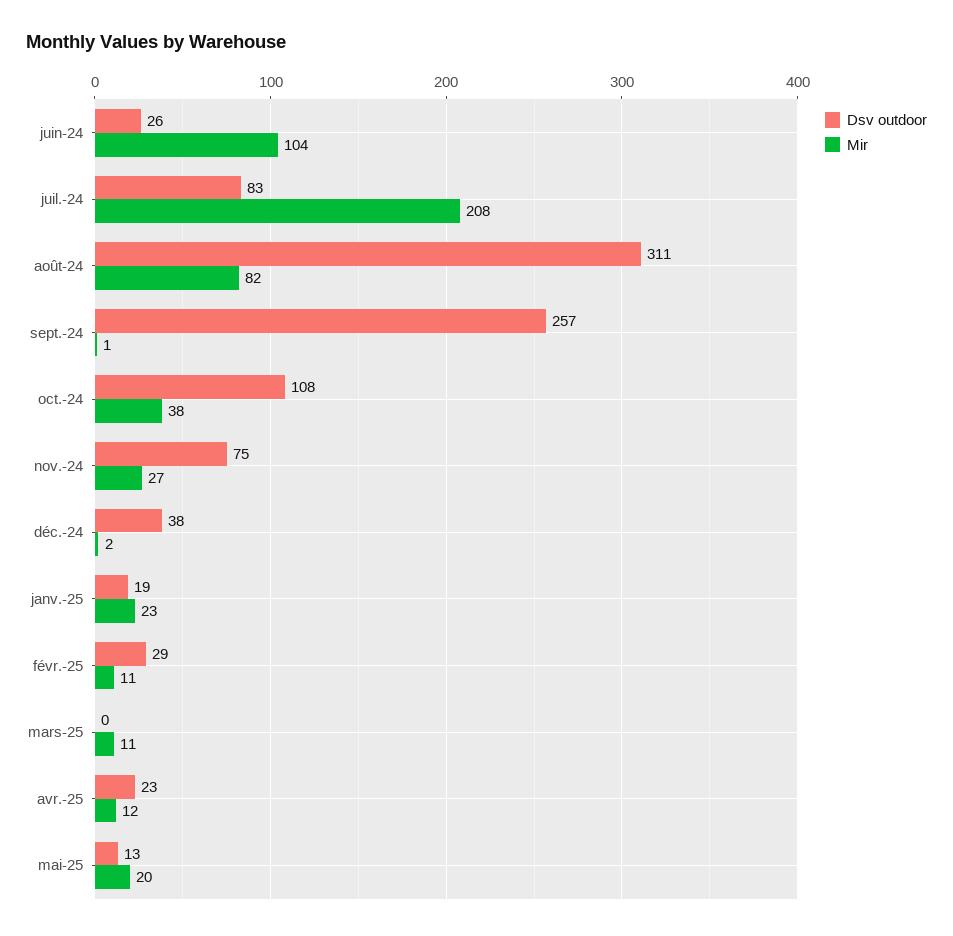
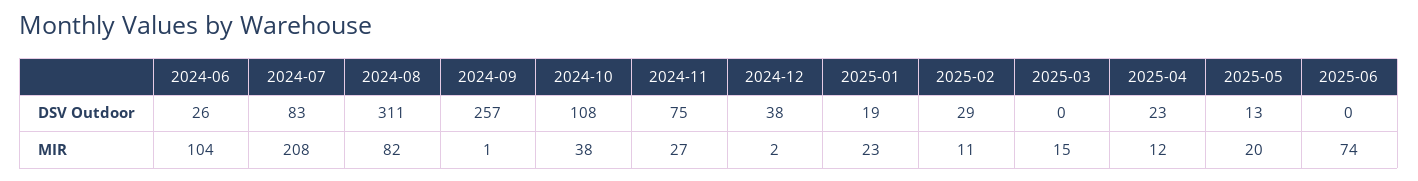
Mir, mars-25: 11 -> 15
Dsv outdoor, 2025-06: none -> 0
Mir, 2025-06: none -> 74

